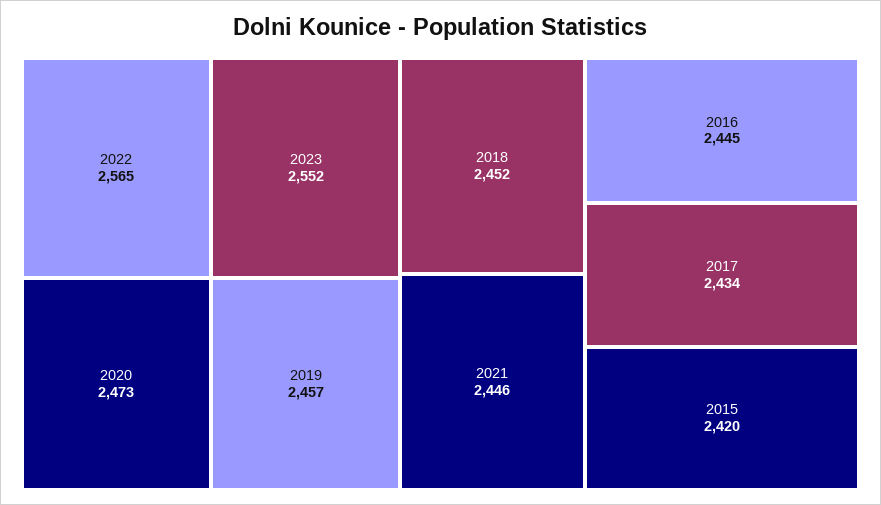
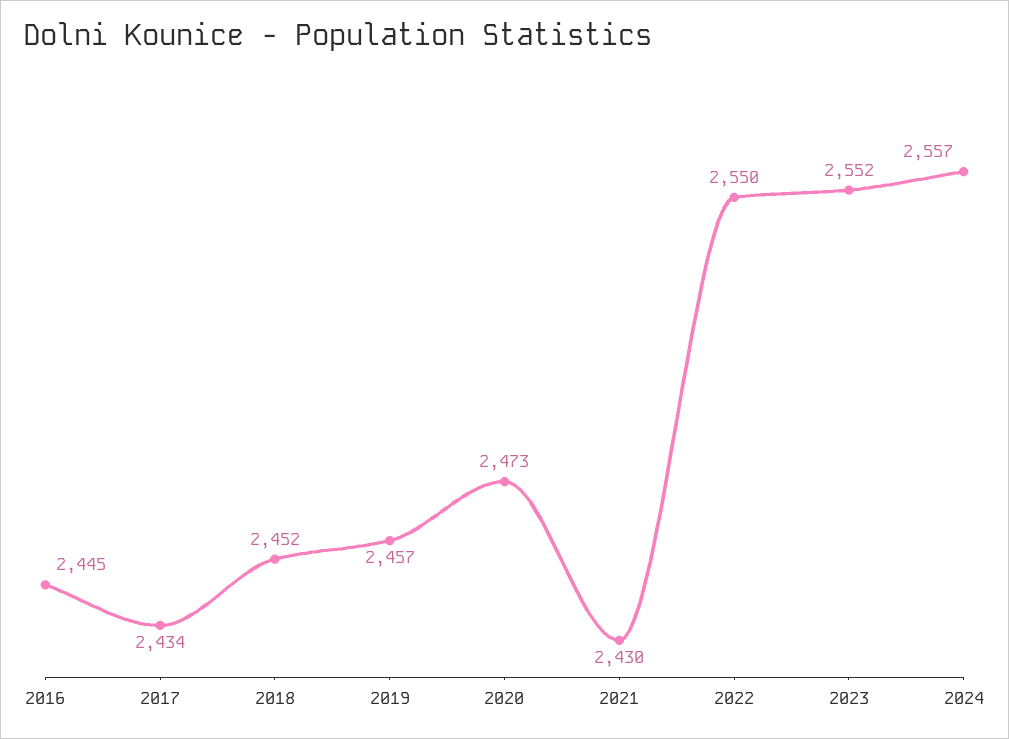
2022: 2565 -> 2550
2021: 2446 -> 2430
2015: 2420 -> none
2024: none -> 2557

